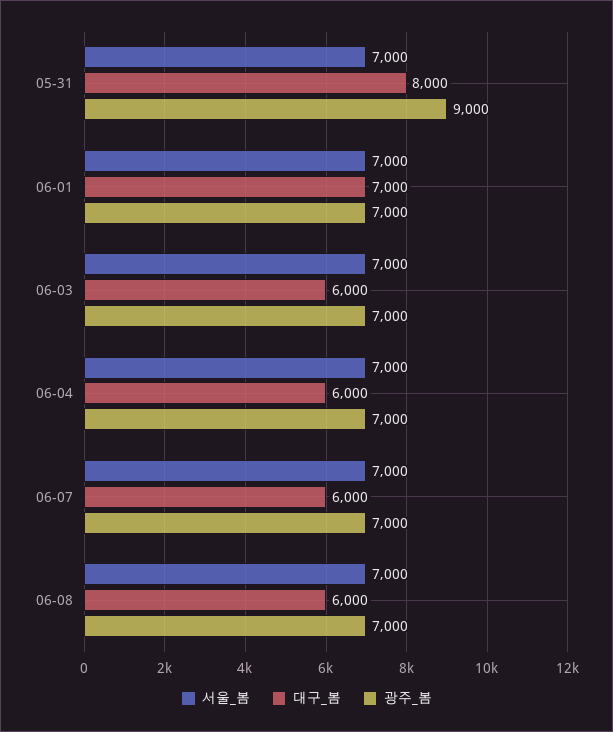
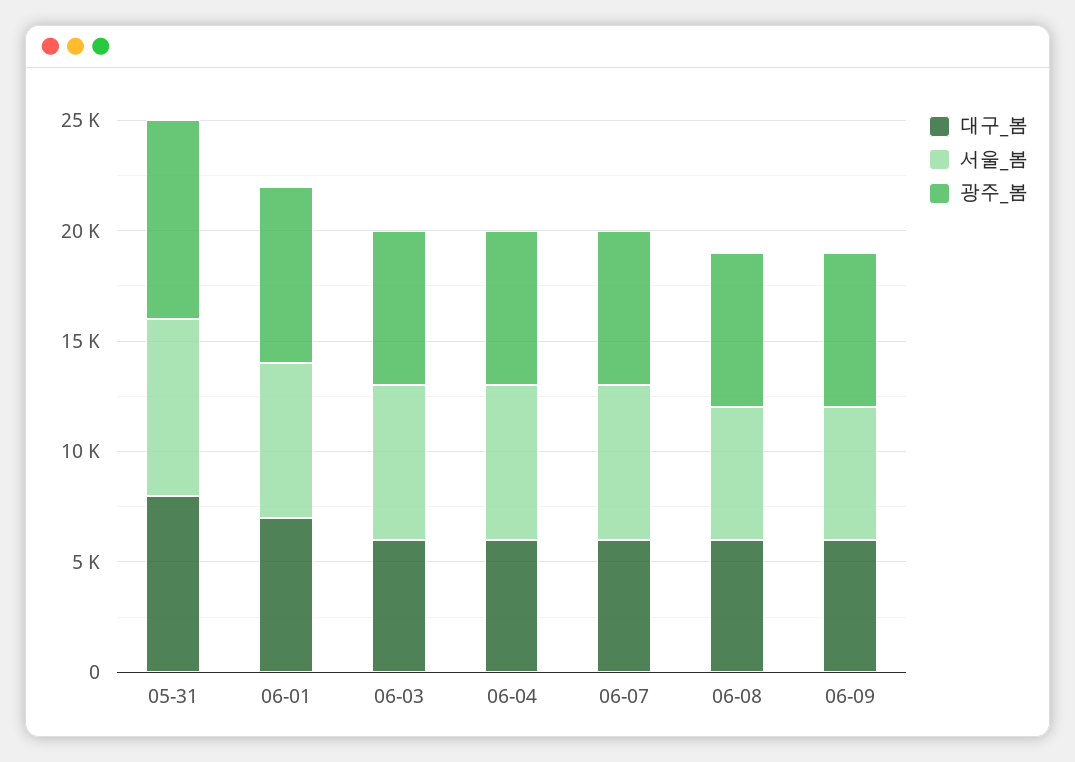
서울_봄, 05-31: 7000 -> 8000
광주_봄, 06-01: 7000 -> 8000
서울_봄, 06-08: 7000 -> 6000
대구_봄, 06-09: none -> 6000
서울_봄, 06-09: none -> 6000
광주_봄, 06-09: none -> 7000

